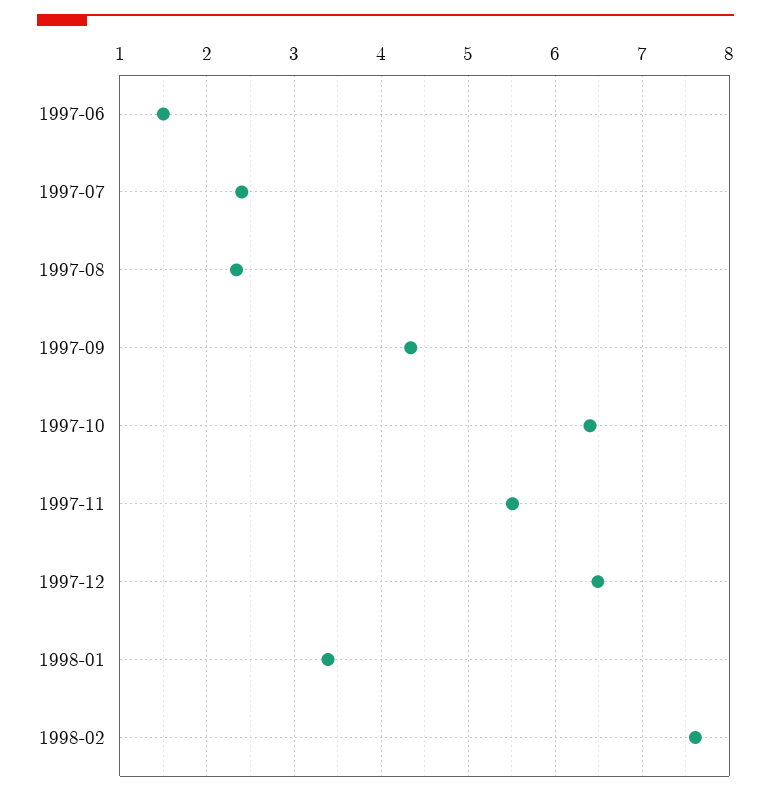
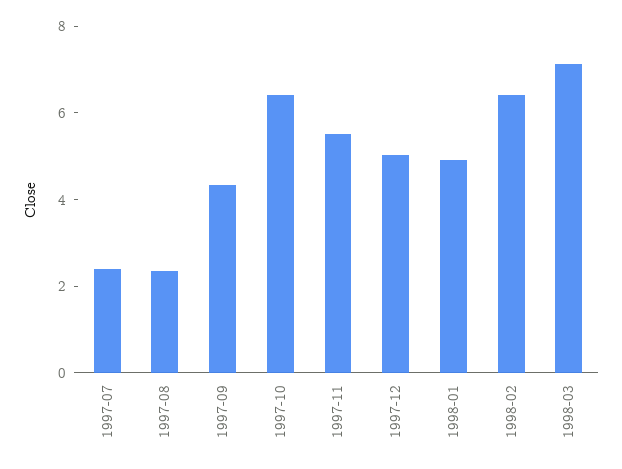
1997-06: 1.5 -> none
1997-12: 6.5 -> 5
1998-01: 3.4 -> 5
1998-02: 7.6 -> 6.5
1998-03: none -> 7

